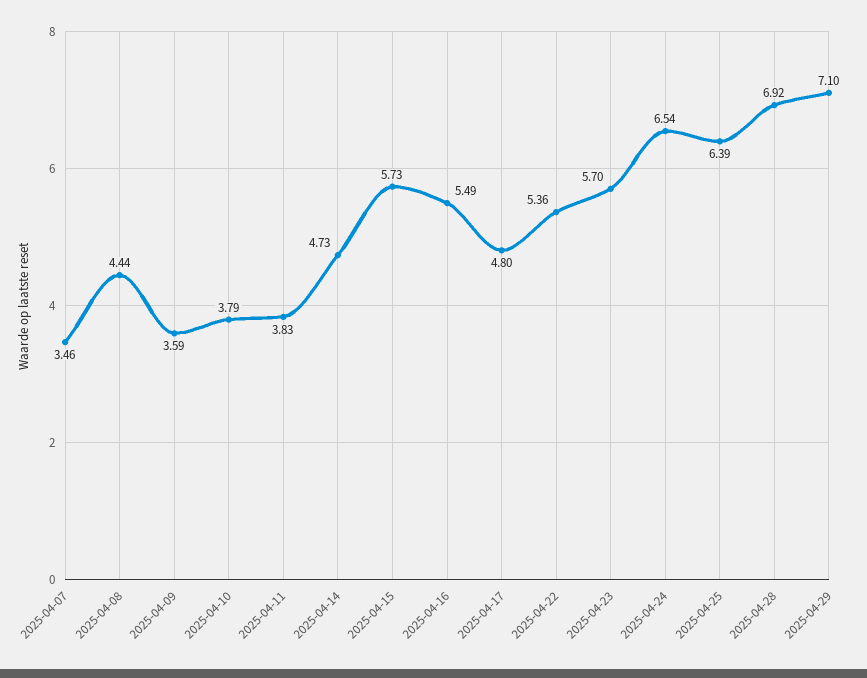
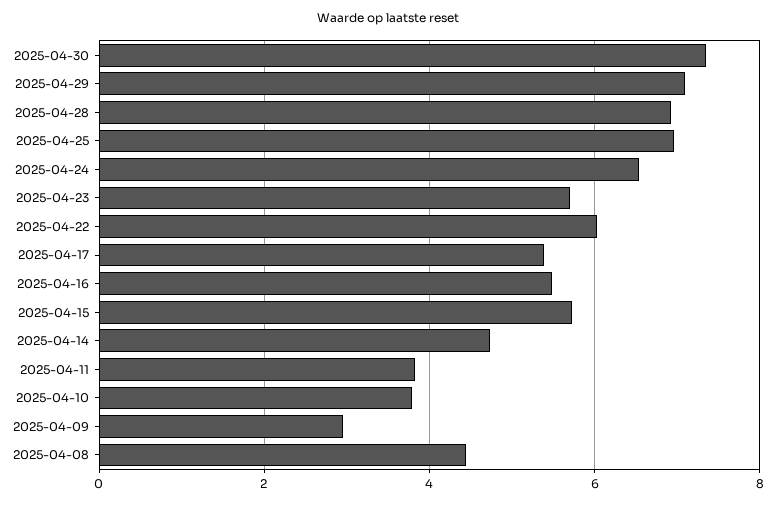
2025-04-07: 3.46 -> none
2025-04-09: 3.59 -> 3
2025-04-17: 4.8 -> 5.4
2025-04-22: 5.36 -> 6
2025-04-25: 6.39 -> 7
2025-04-30: none -> 7.4

